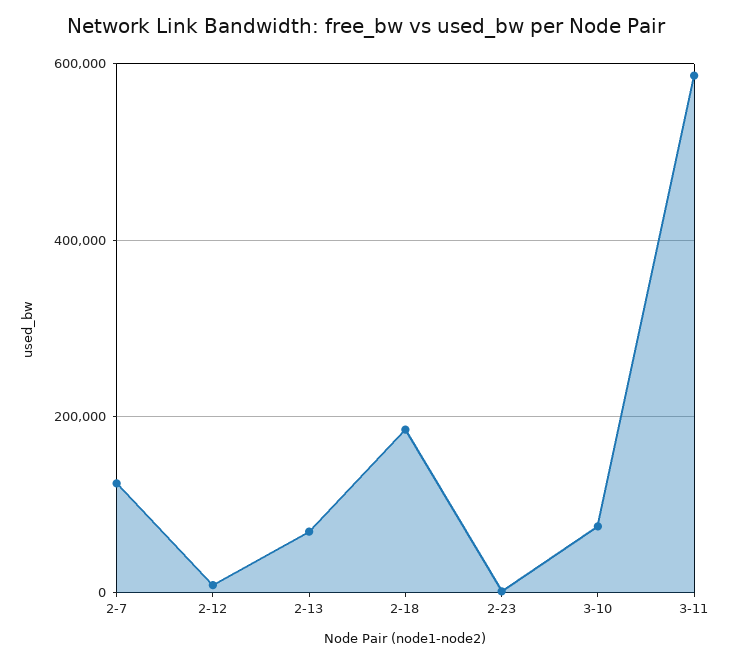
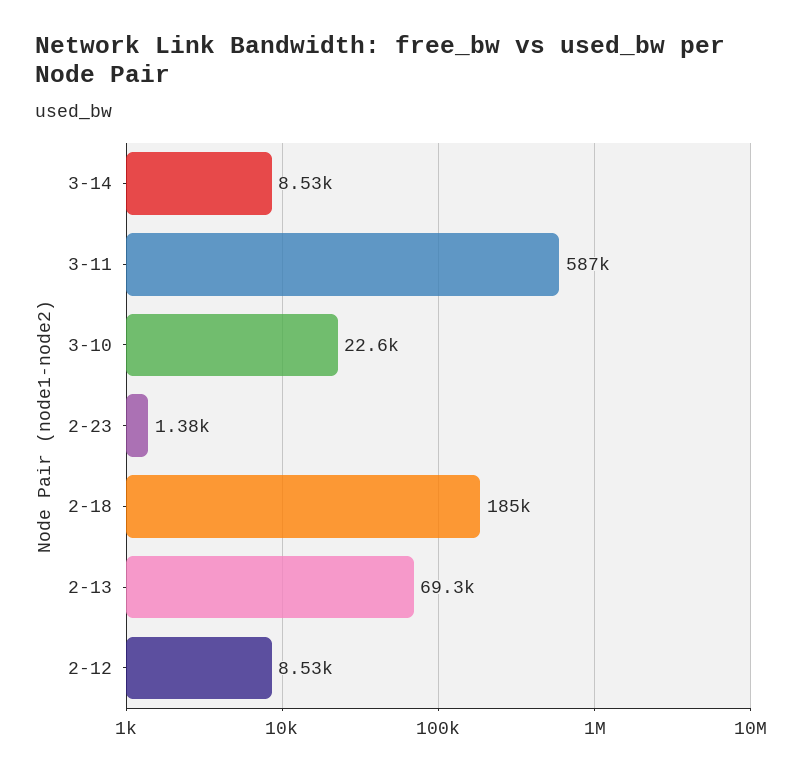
2-7: 120000 -> none
3-10: 80000 -> 22600
3-14: none -> 8530

